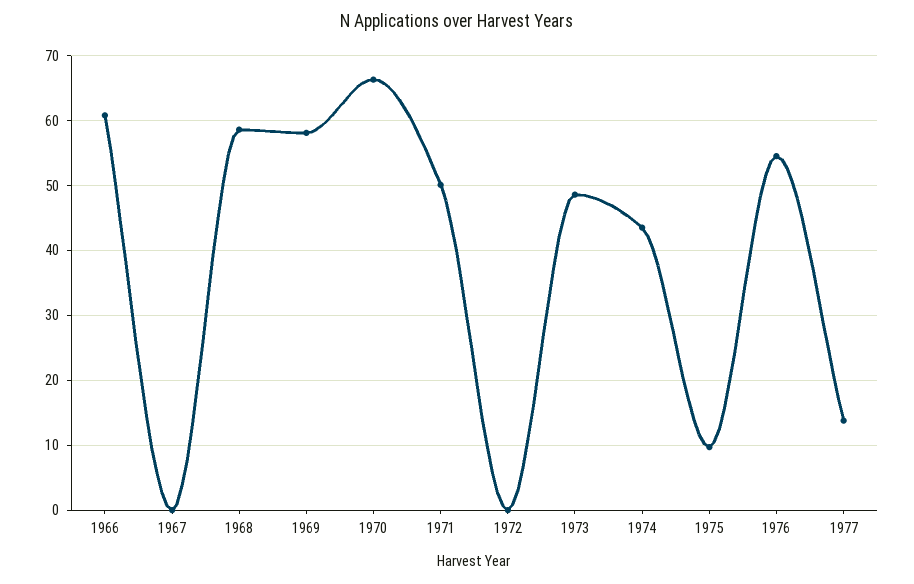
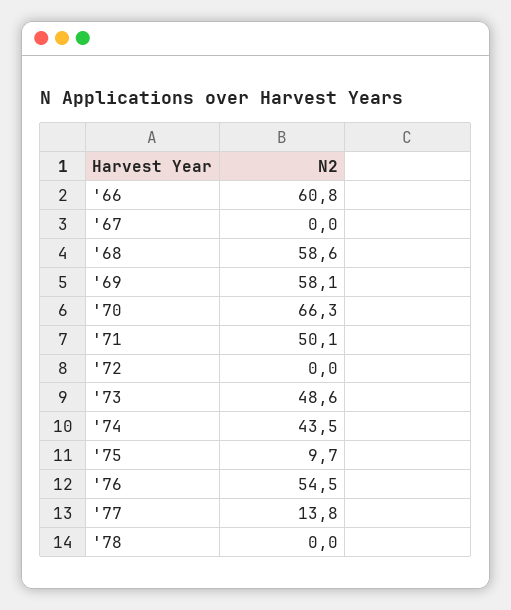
'78: none -> 0

